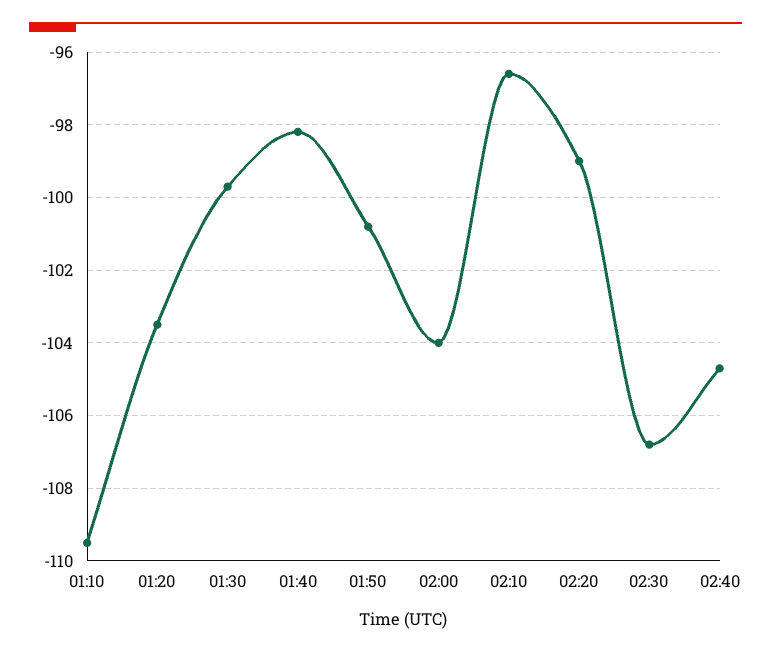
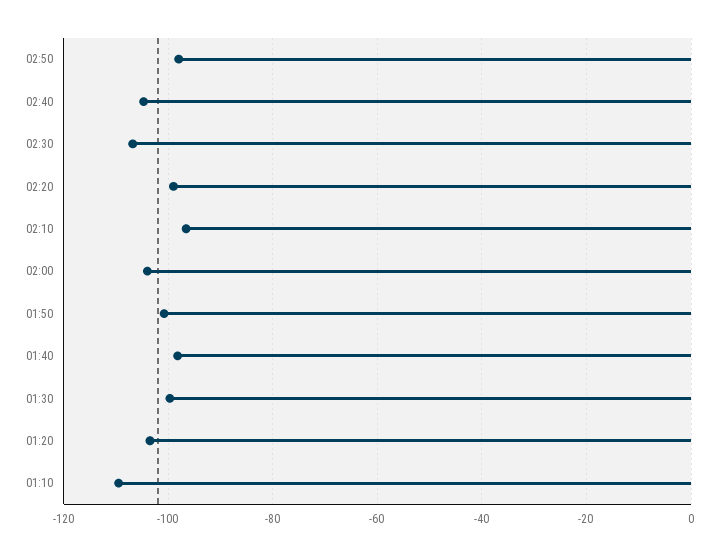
02:50: none -> -98

